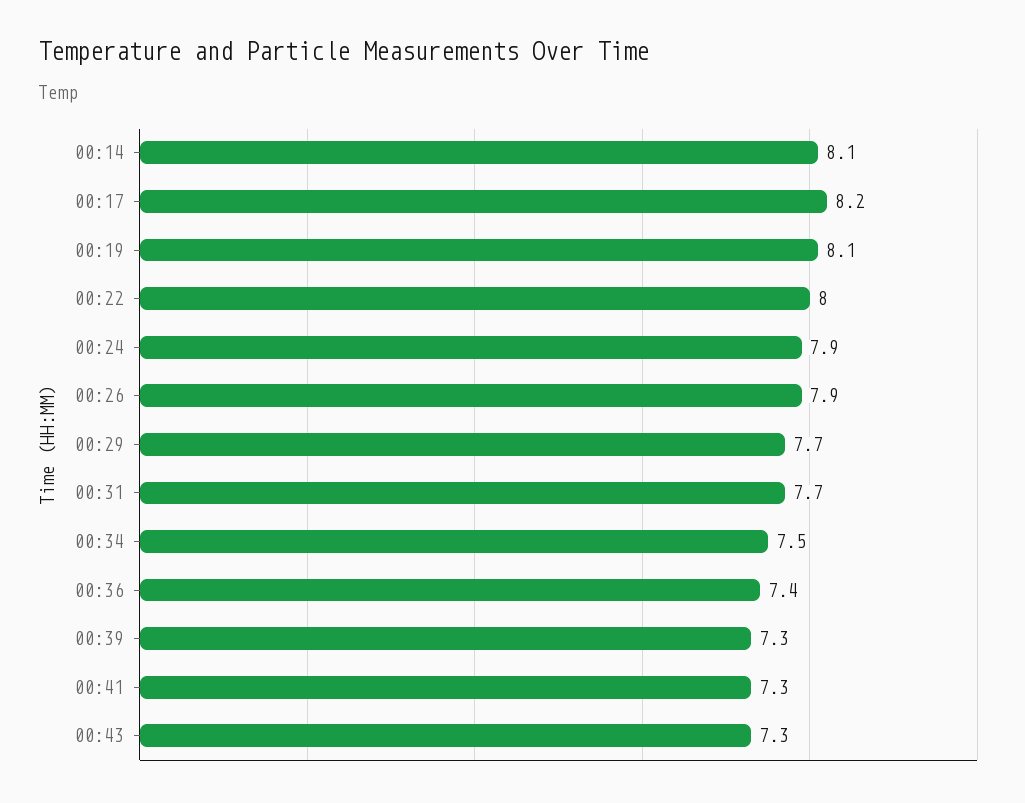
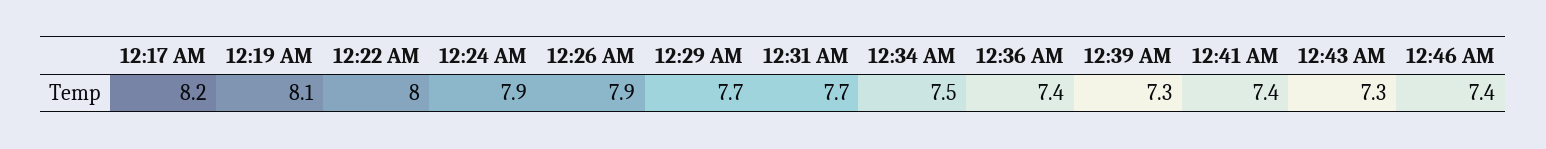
00:14: 8.1 -> none
00:41: 7.3 -> 7.4
12:46 AM: none -> 7.4

